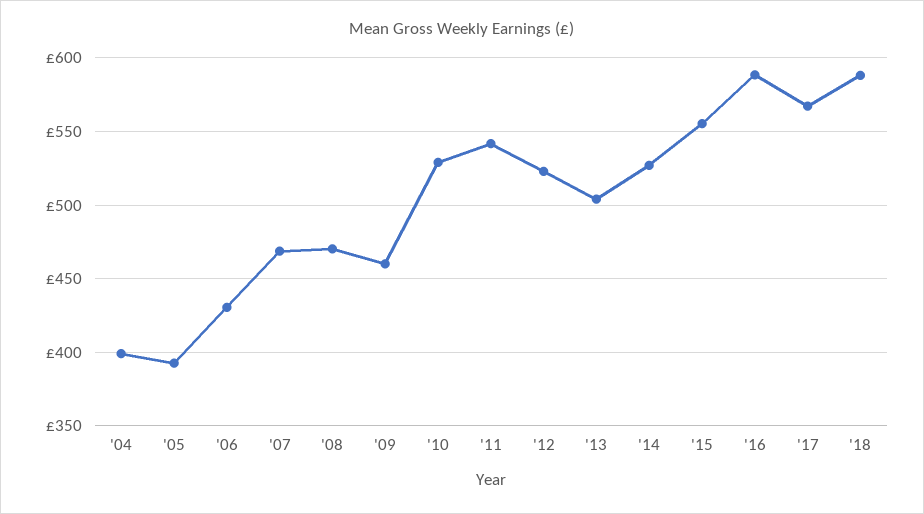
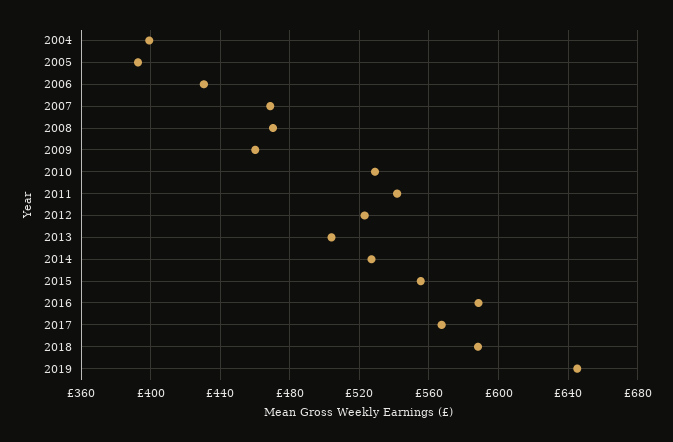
2019: none -> 645

